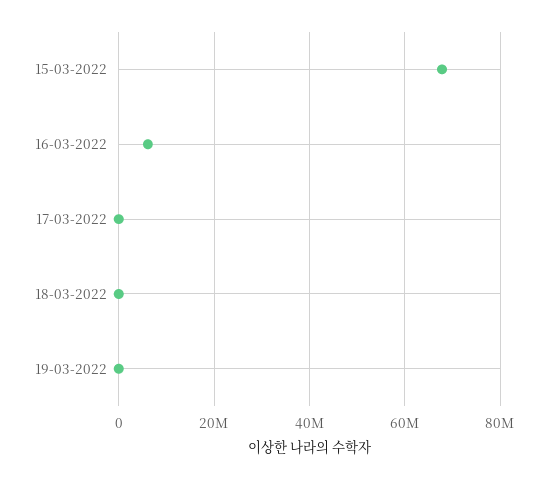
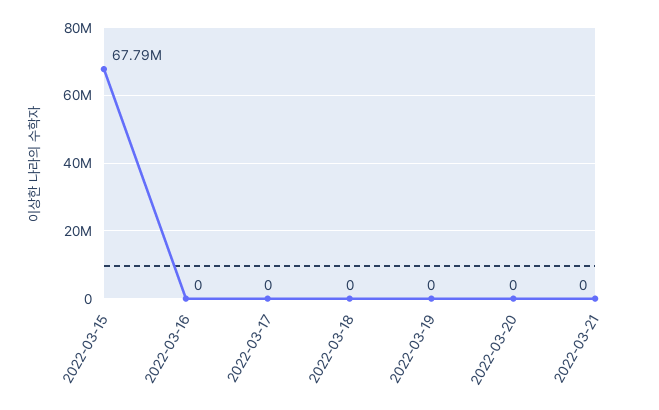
16-03-2022: 6000000 -> 0
2022-03-20: none -> 0
2022-03-21: none -> 0

